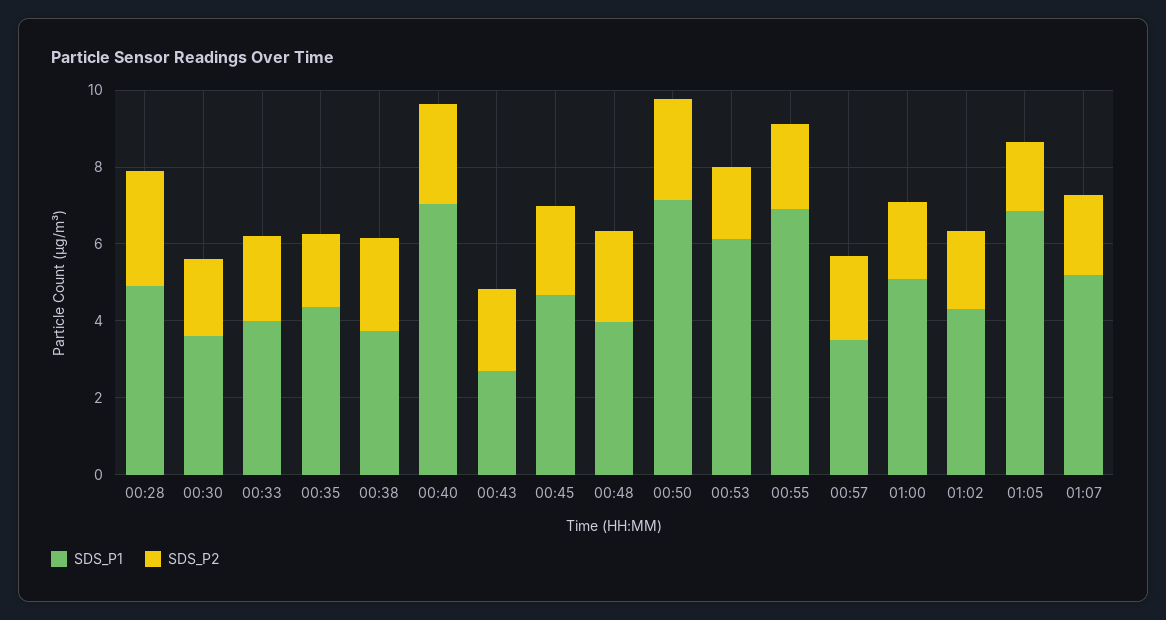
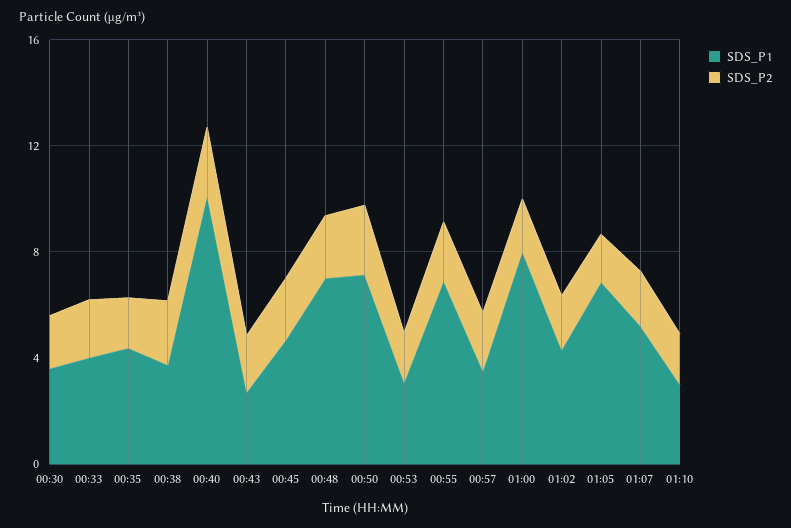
SDS_P1, 00:28: 5 -> none
SDS_P2, 00:28: 3 -> none
SDS_P1, 00:40: 7 -> 10
SDS_P1, 00:48: 4 -> 7
SDS_P1, 00:53: 6 -> 3
SDS_P1, 01:00: 5 -> 8
SDS_P1, 01:10: none -> 3
SDS_P2, 01:10: none -> 2

